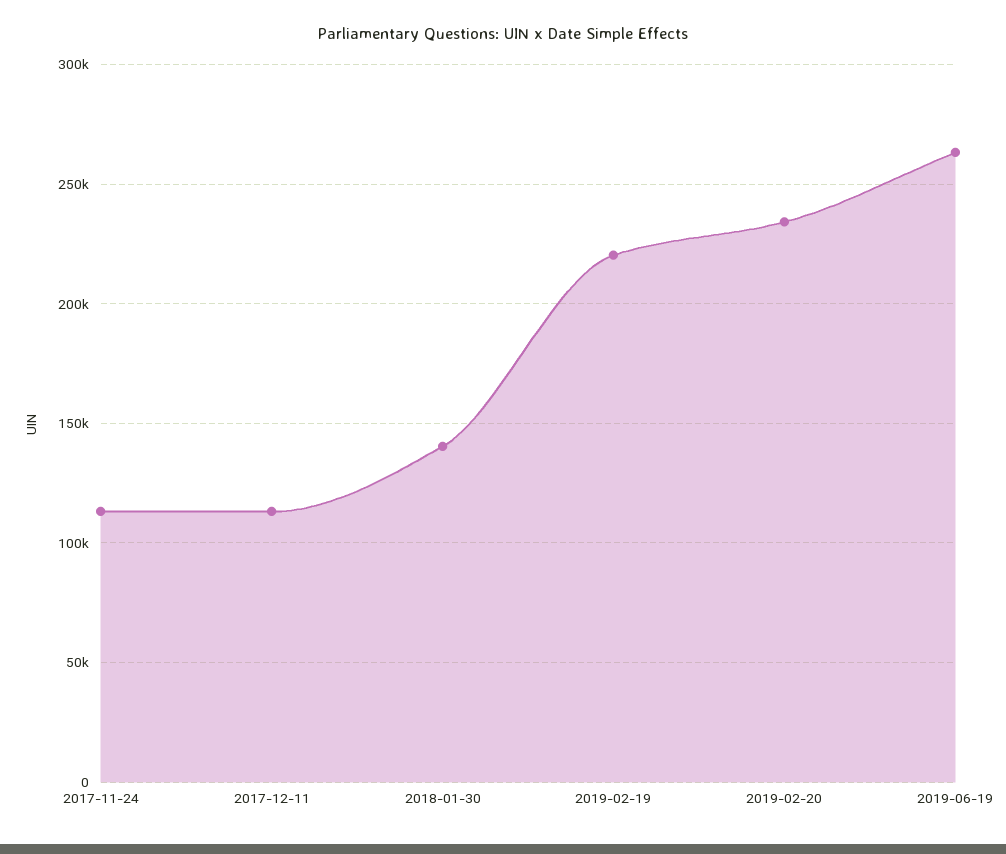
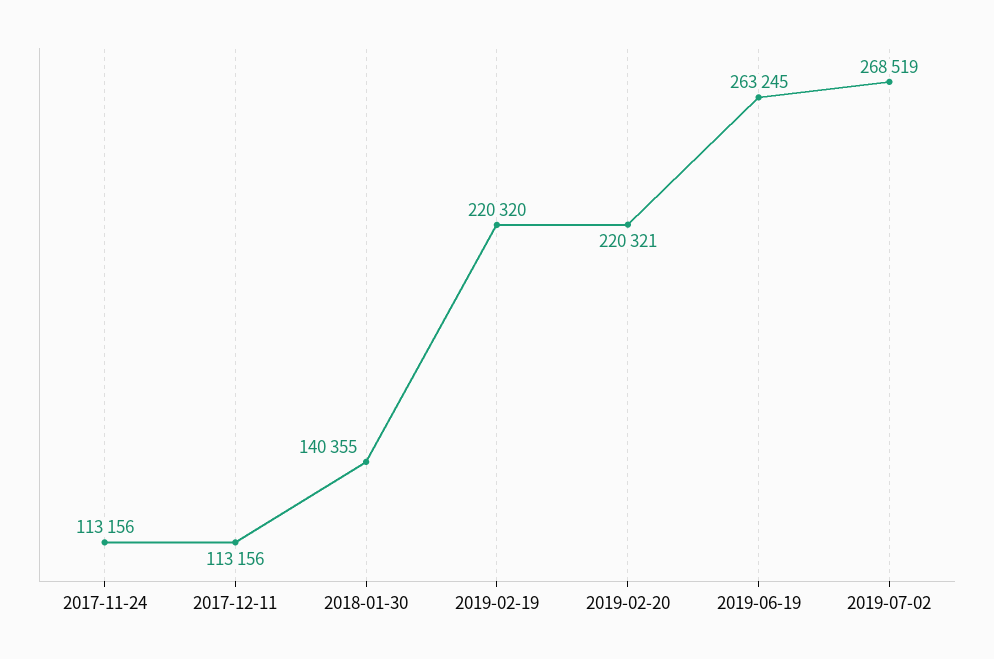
2019-02-20: 235000 -> 220321
2019-07-02: none -> 268519

